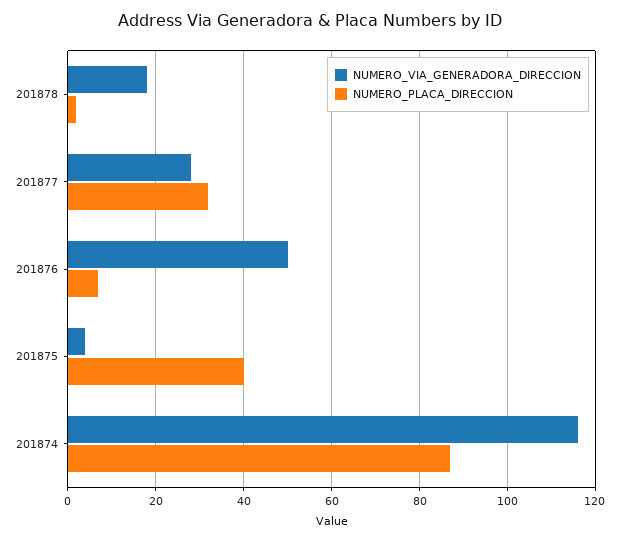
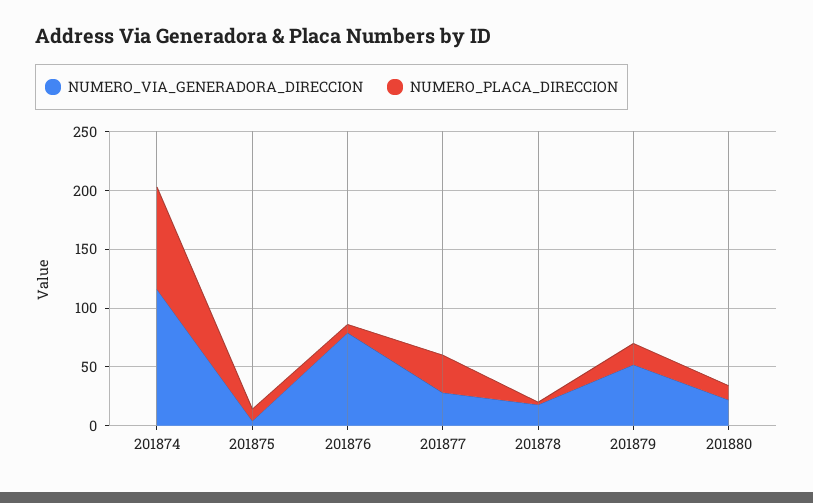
NUMERO_VIA_GENERADORA_DIRECCION, 201876: 50 -> 80
NUMERO_PLACA_DIRECCION, 201875: 40 -> 10
NUMERO_VIA_GENERADORA_DIRECCION, 201879: none -> 50
NUMERO_PLACA_DIRECCION, 201879: none -> 20
NUMERO_VIA_GENERADORA_DIRECCION, 201880: none -> 20
NUMERO_PLACA_DIRECCION, 201880: none -> 10

